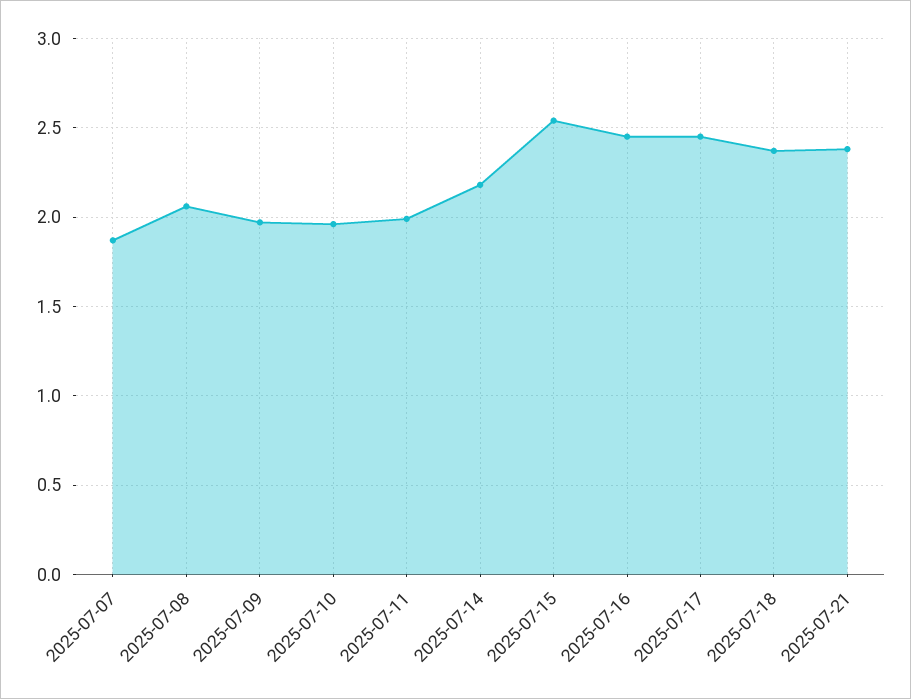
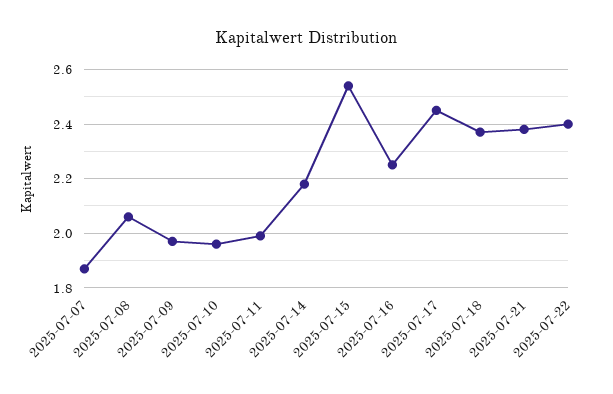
2025-07-16: 2.45 -> 2.25
2025-07-22: none -> 2.4

